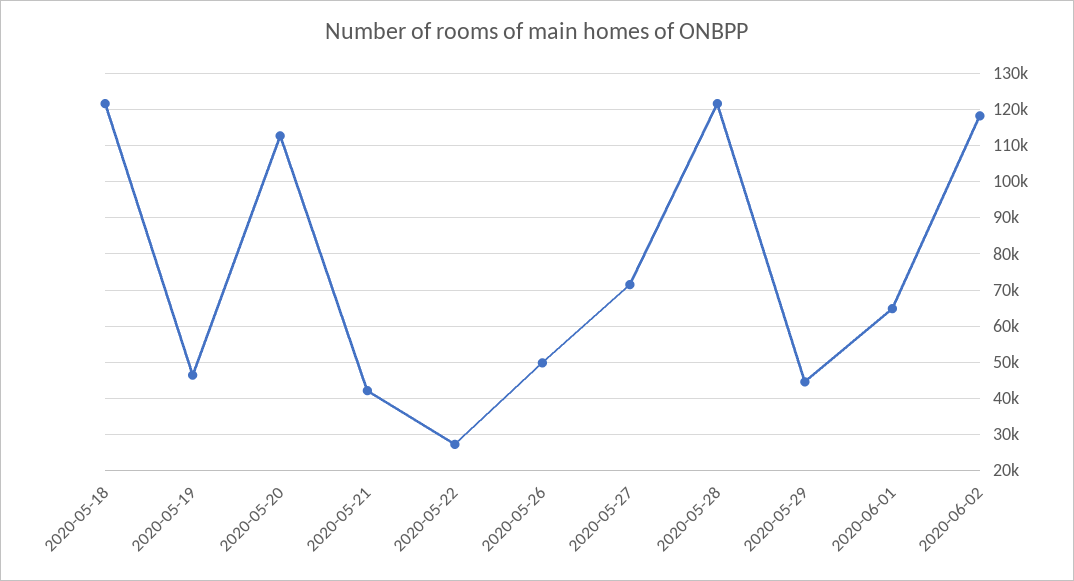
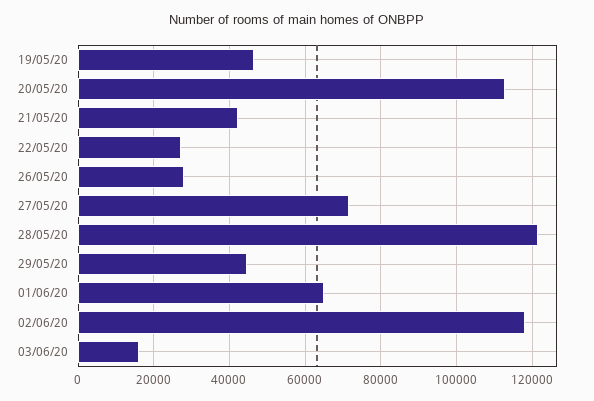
2020-05-18: 122000 -> none
2020-05-26: 50000 -> 28000
03/06/20: none -> 16000

